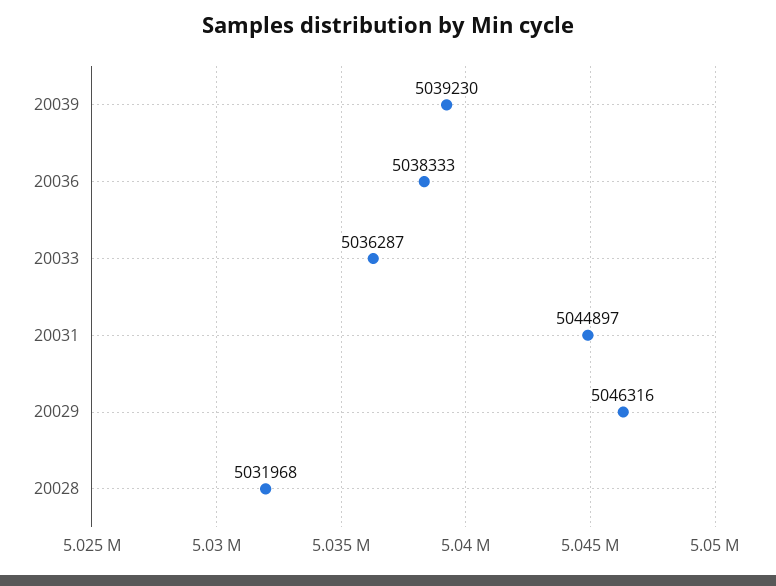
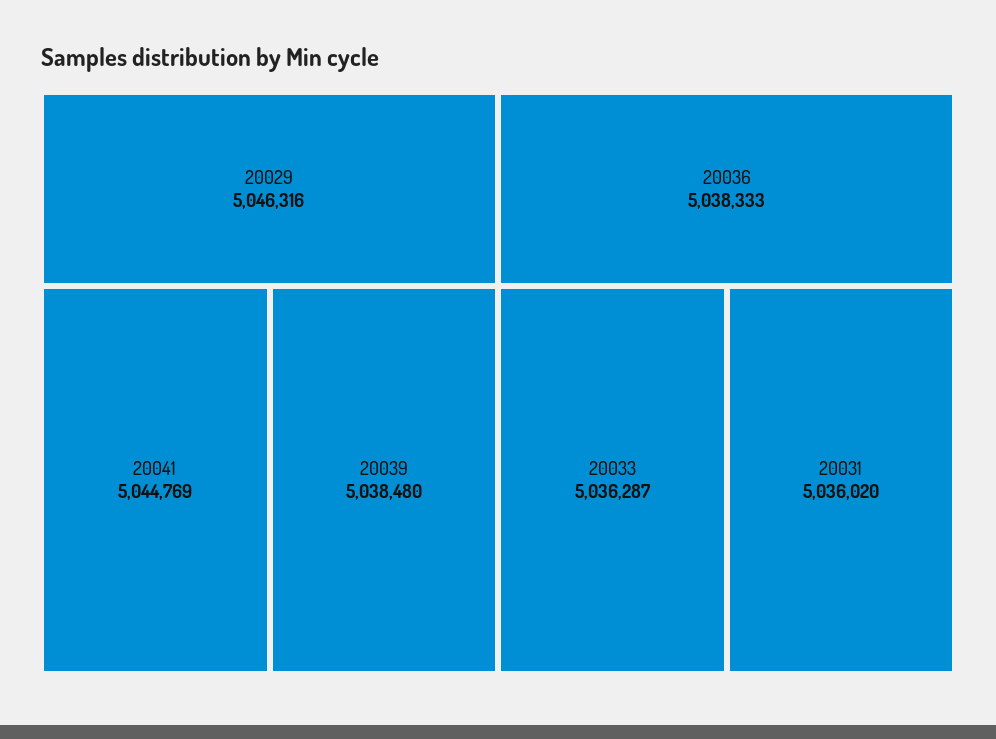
20039: 5039230 -> 5038480
20031: 5044897 -> 5036020
20028: 5031968 -> none
20041: none -> 5044769

